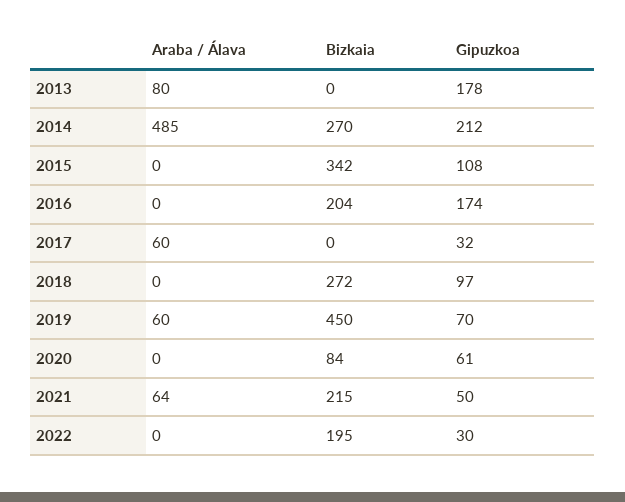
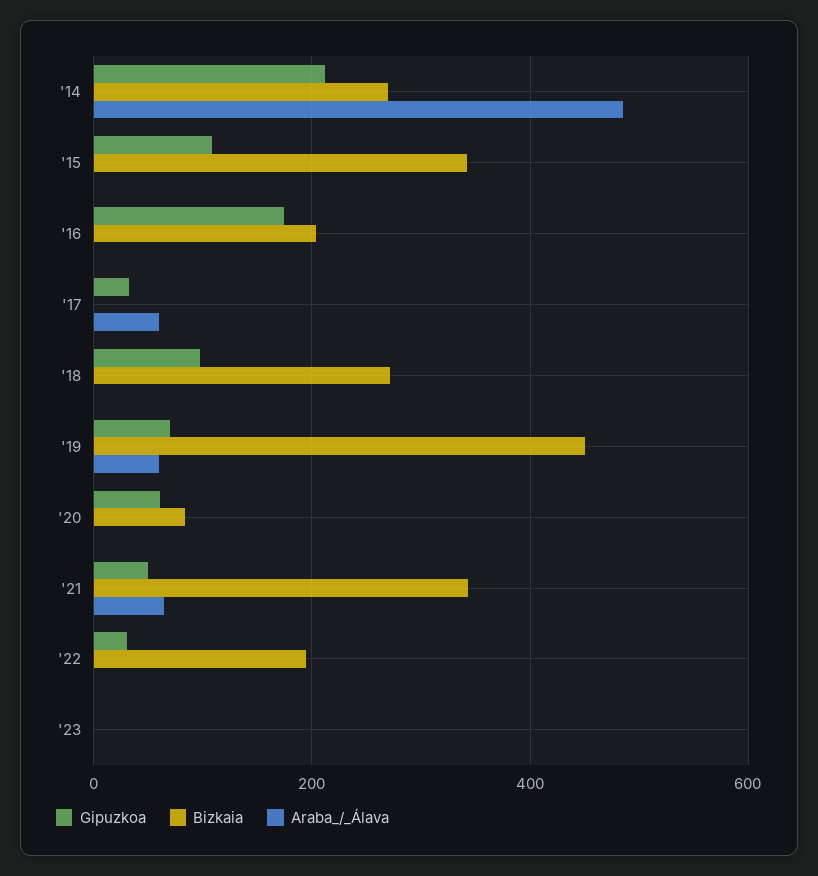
Araba / Álava, 2013: 80 -> none
Bizkaia, 2013: 0 -> none
Gipuzkoa, 2013: 178 -> none
Bizkaia, 2021: 215 -> 340
Gipuzkoa, '23: none -> 0
Bizkaia, '23: none -> 0
Araba / Álava, '23: none -> 0

